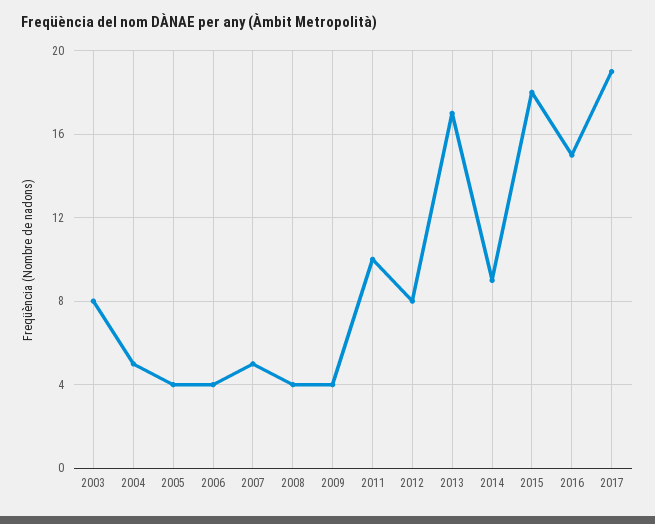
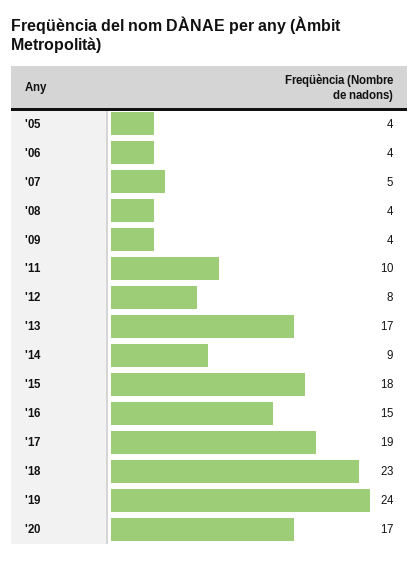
2003: 8 -> none
2004: 5 -> none
'18: none -> 23
'19: none -> 24
'20: none -> 17

